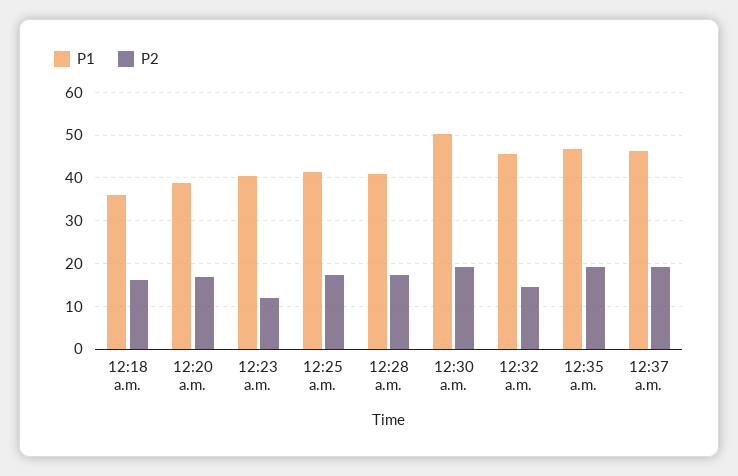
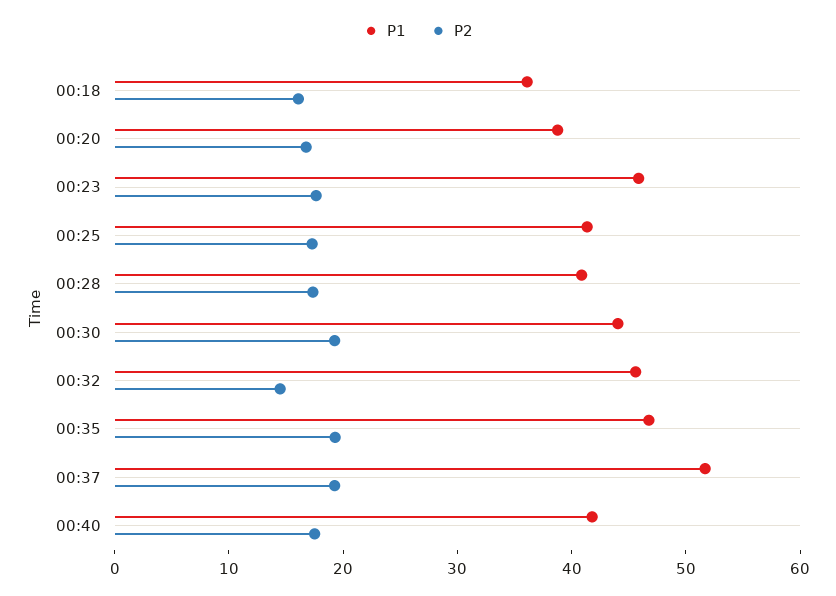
P1, 12:23 a.m.: 40 -> 46
P2, 12:23 a.m.: 12 -> 18
P1, 12:30 a.m.: 50 -> 44
P1, 12:37 a.m.: 46 -> 52
P1, 00:40: none -> 42
P2, 00:40: none -> 18

